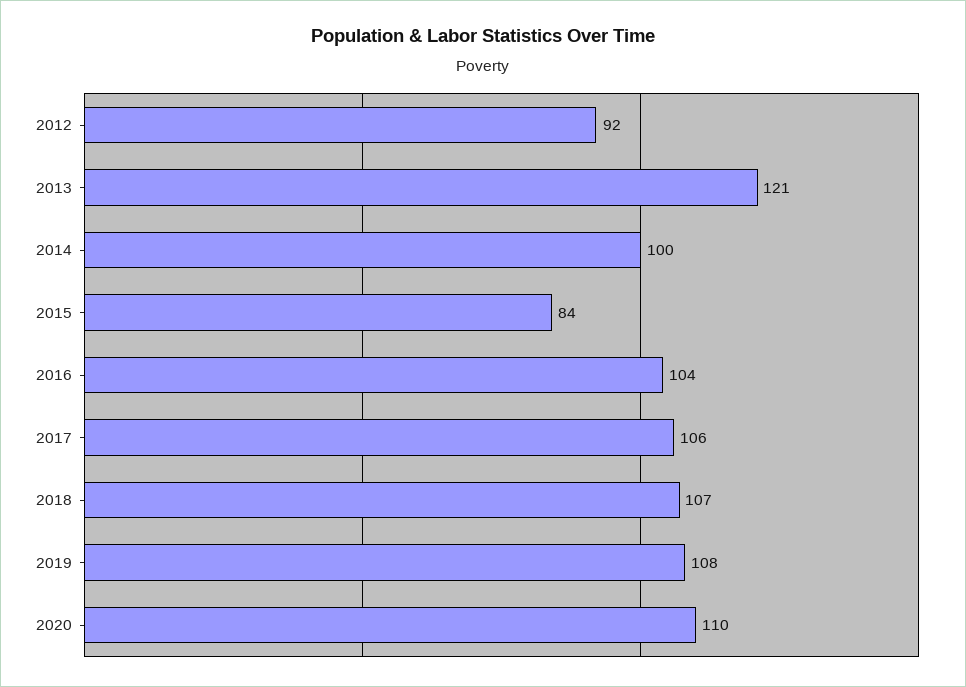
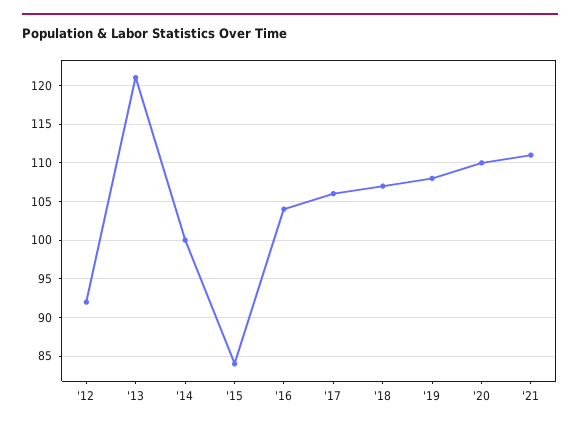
'21: none -> 111

